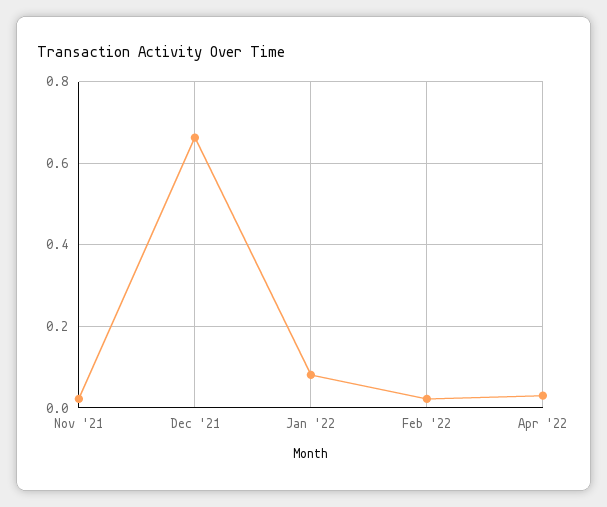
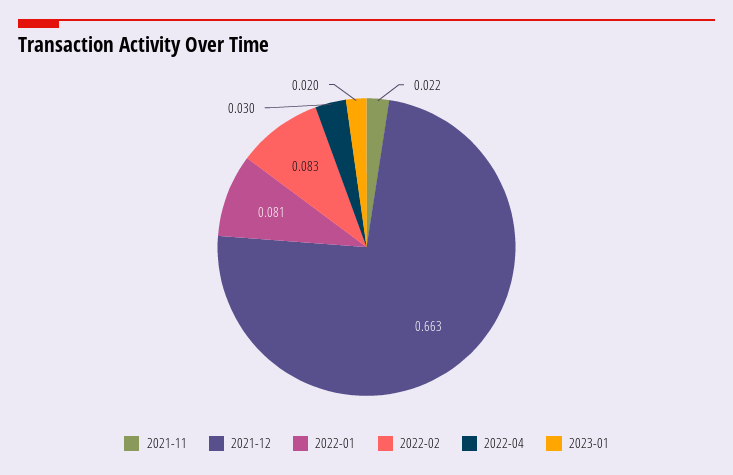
Feb '22: 0.02 -> 0.083
2023-01: none -> 0.02

